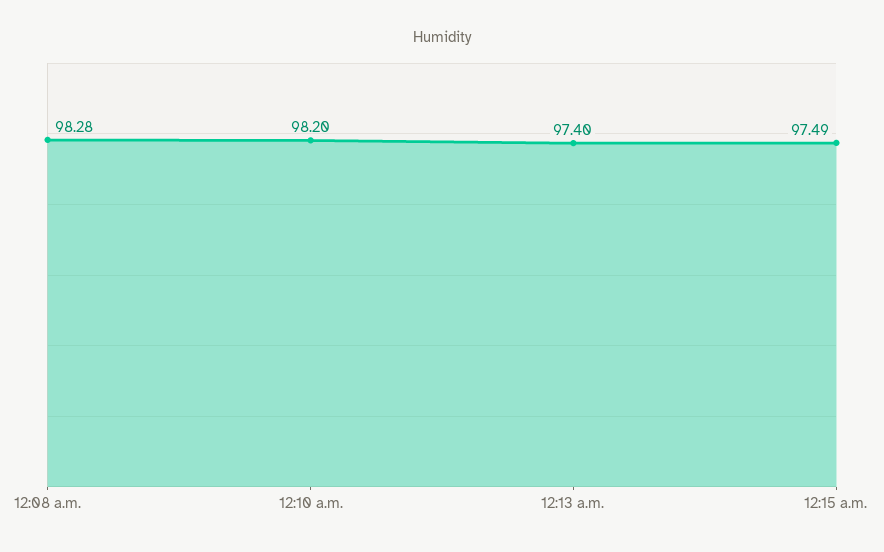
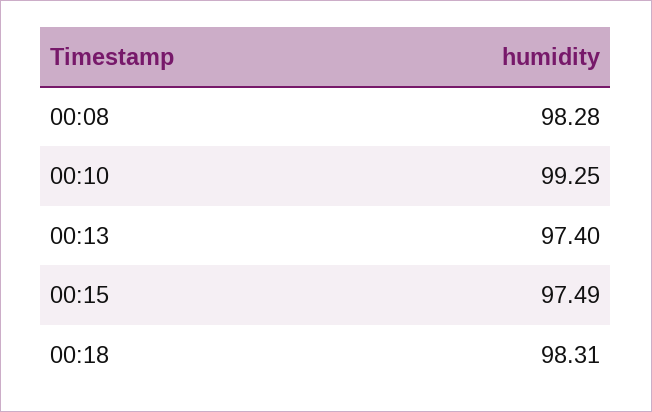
12:10 a.m.: 98.2 -> 99.25
00:18: none -> 98.31

